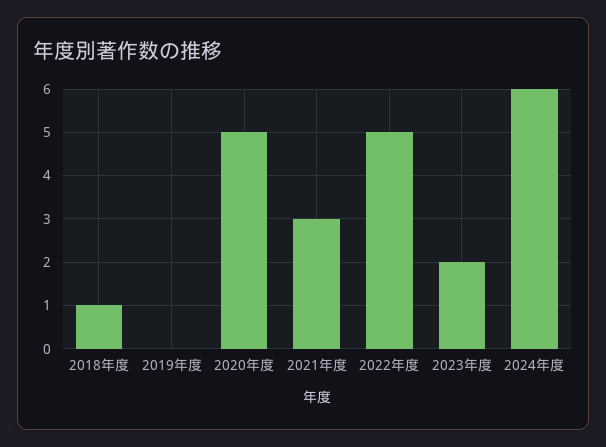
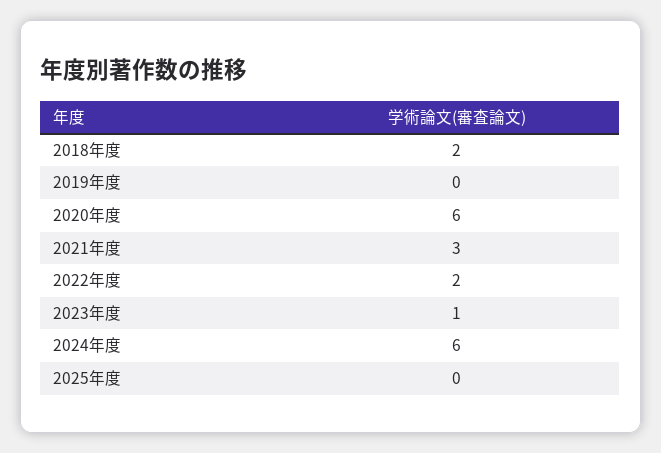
2018年度: 1 -> 2
2020年度: 5 -> 6
2022年度: 5 -> 2
2023年度: 2 -> 1
2025年度: none -> 0

